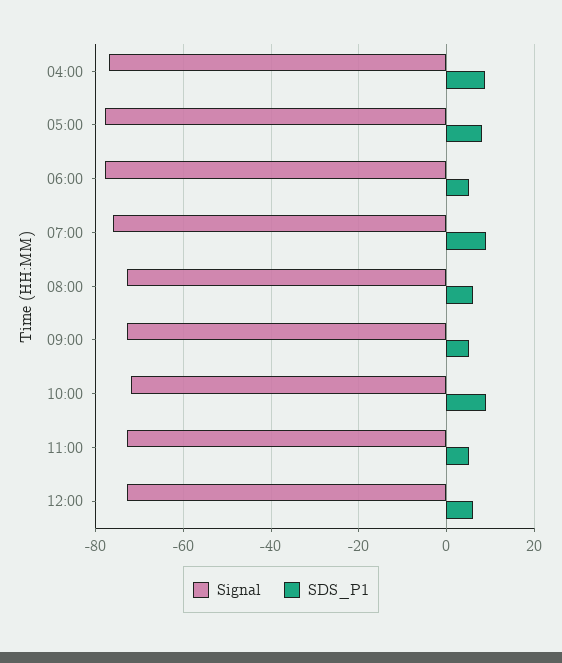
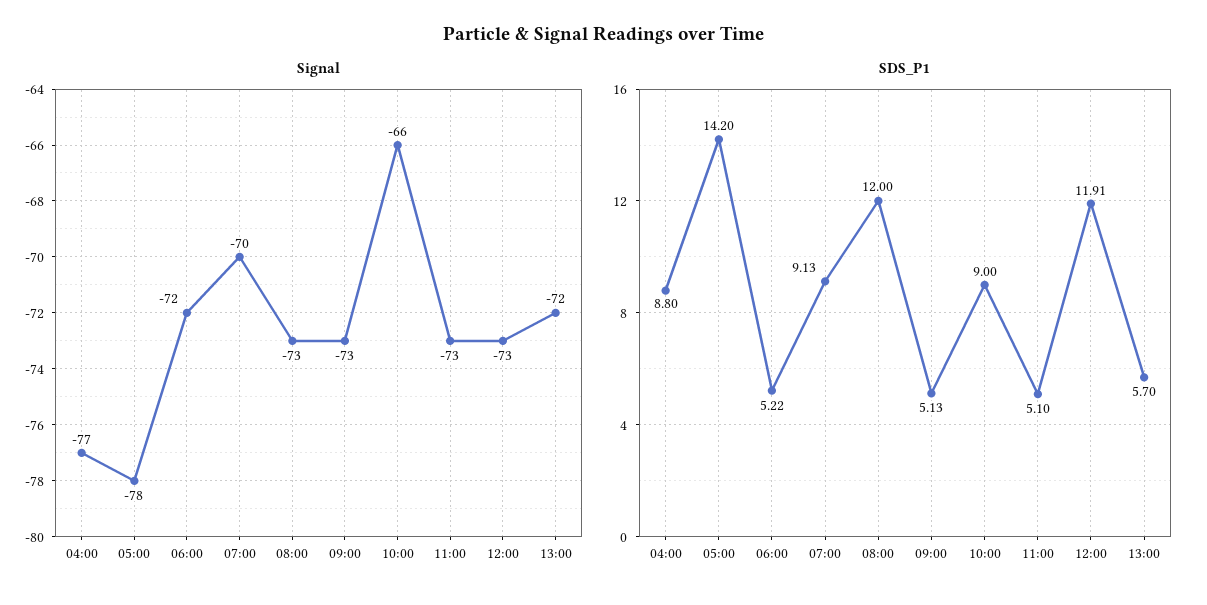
SDS_P1, 05:00: 8 -> 14.2
Signal, 06:00: -78 -> -72
Signal, 07:00: -76 -> -70
SDS_P1, 08:00: 6 -> 12
Signal, 10:00: -72 -> -66
SDS_P1, 12:00: 6 -> 11.91
Signal, 13:00: none -> -72
SDS_P1, 13:00: none -> 5.7

